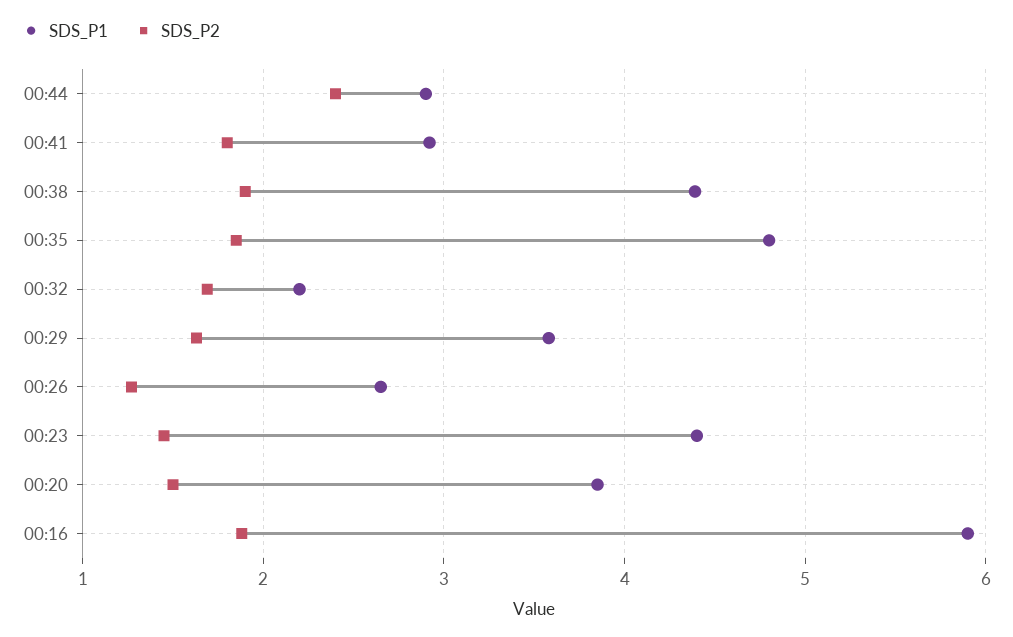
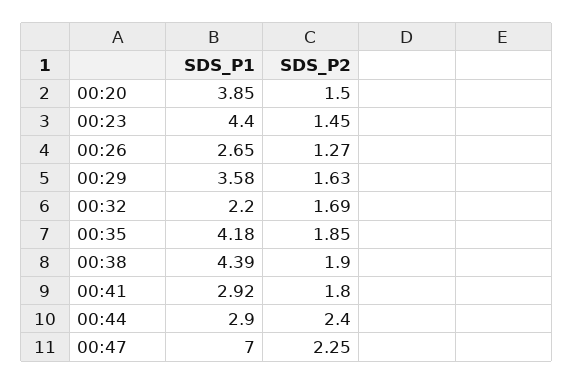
SDS_P1, 00:35: 4.8 -> 4.18
SDS_P1, 00:16: 5.9 -> none
SDS_P2, 00:16: 1.9 -> none
SDS_P1, 00:47: none -> 7
SDS_P2, 00:47: none -> 2.25

